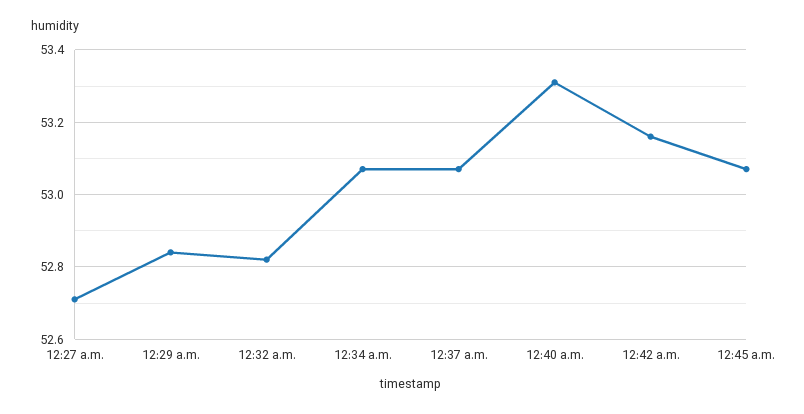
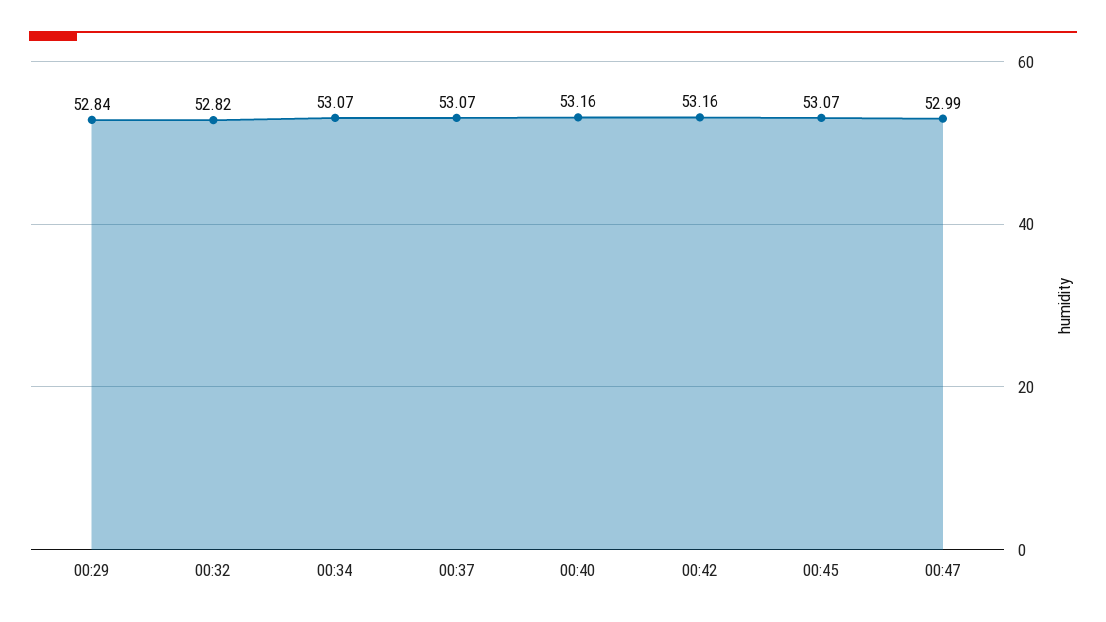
12:27 a.m.: 52.7 -> none
12:40 a.m.: 53.3 -> 53.16
00:47: none -> 52.99

